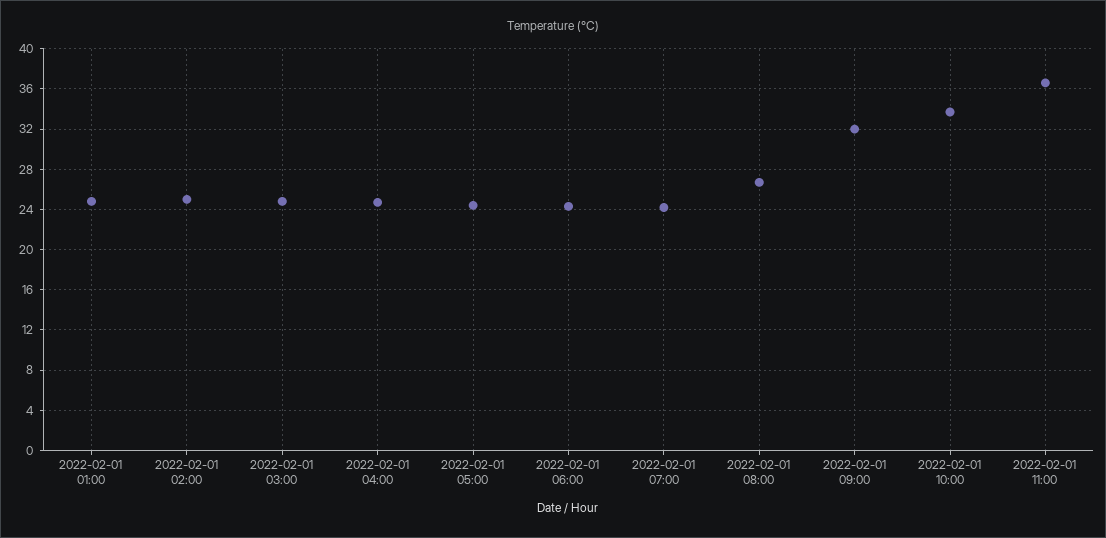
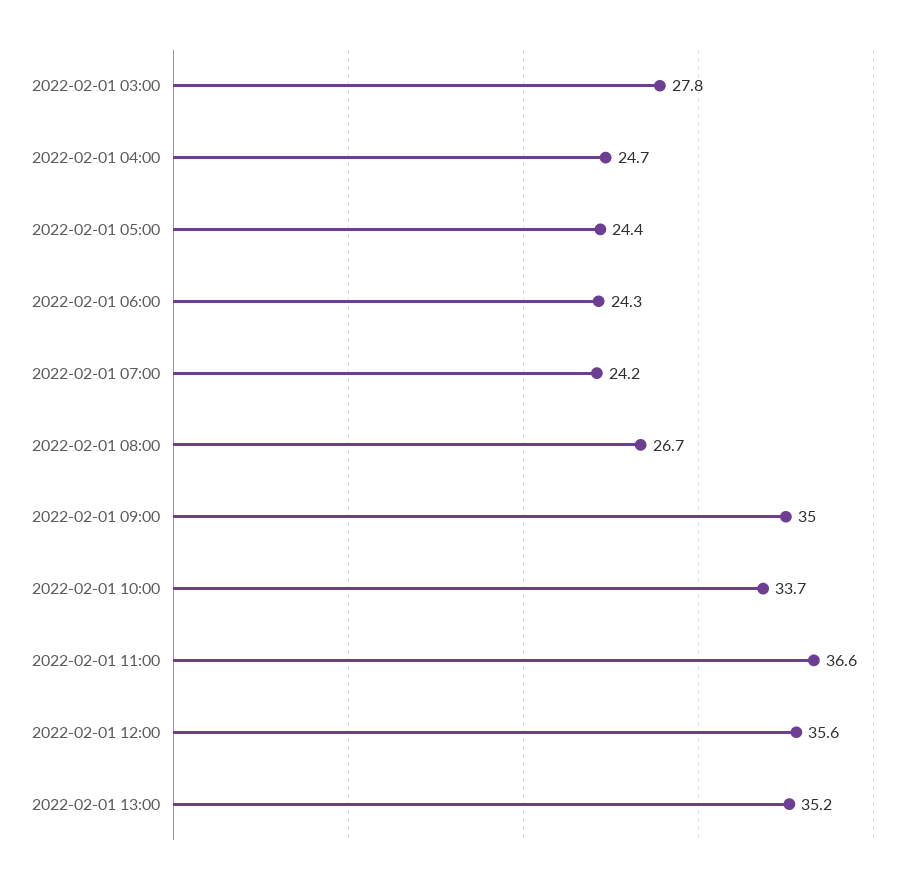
2022-02-01 01:00: 25 -> none
2022-02-01 02:00: 25 -> none
2022-02-01 03:00: 25 -> 27.8
2022-02-01 09:00: 32 -> 35
2022-02-01 12:00: none -> 35.6
2022-02-01 13:00: none -> 35.2

